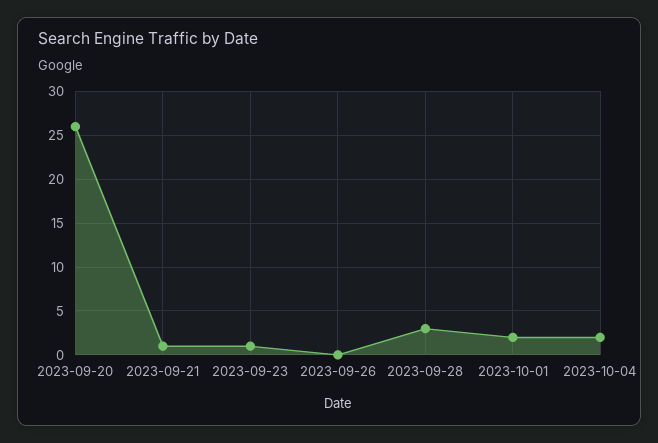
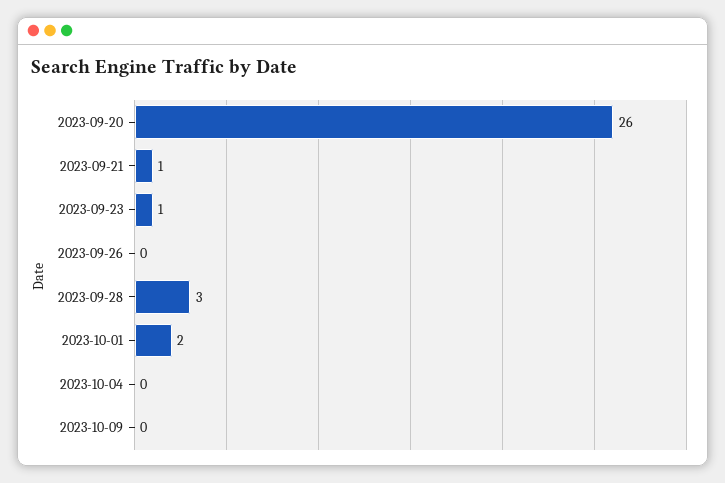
2023-10-04: 2 -> 0
2023-10-09: none -> 0

